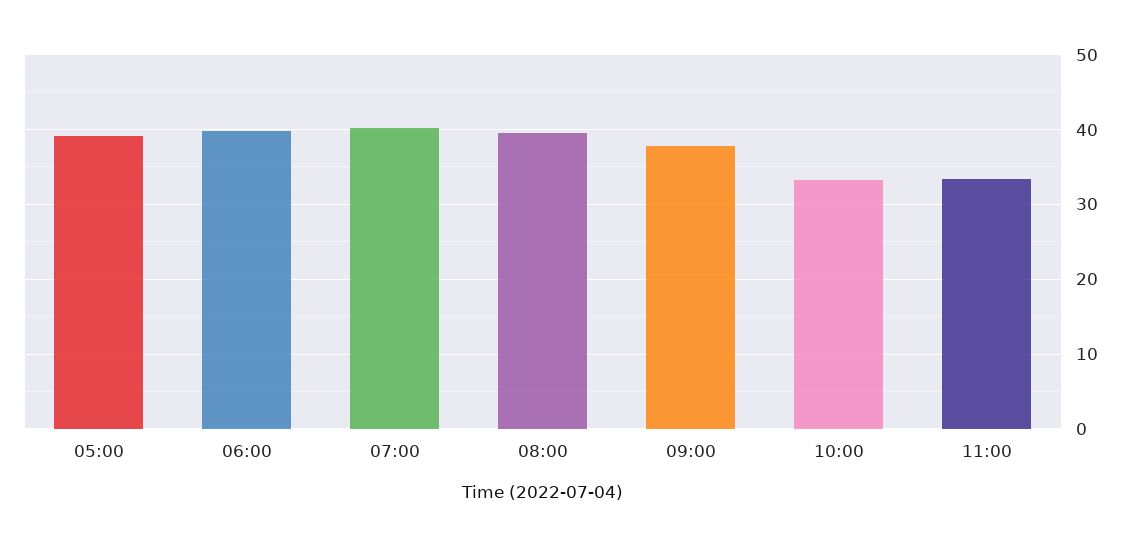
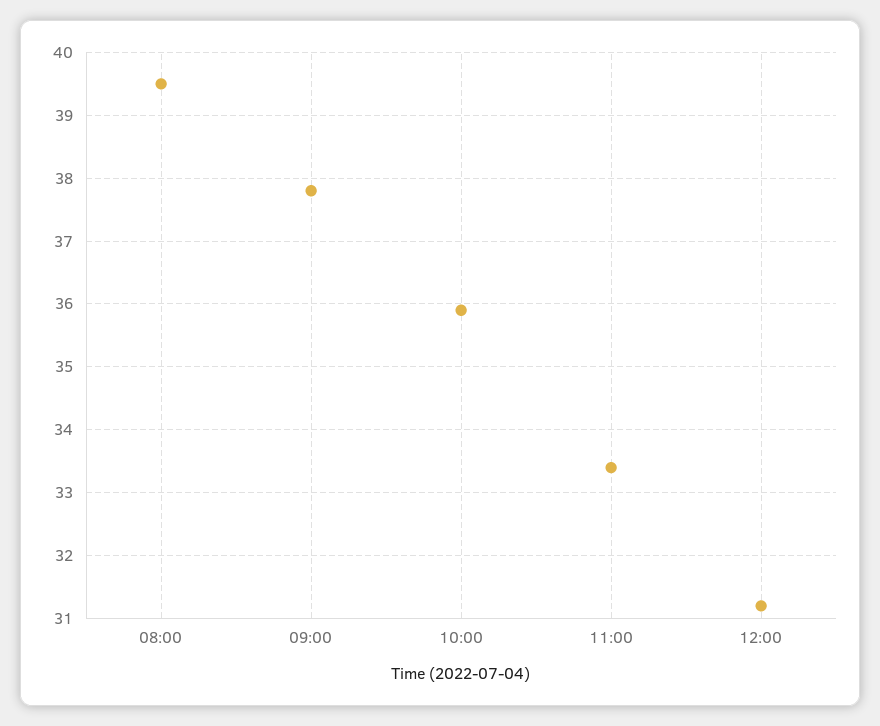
05:00: 39 -> none
06:00: 40 -> none
07:00: 40 -> none
10:00: 33 -> 35.9
12:00: none -> 31.2

